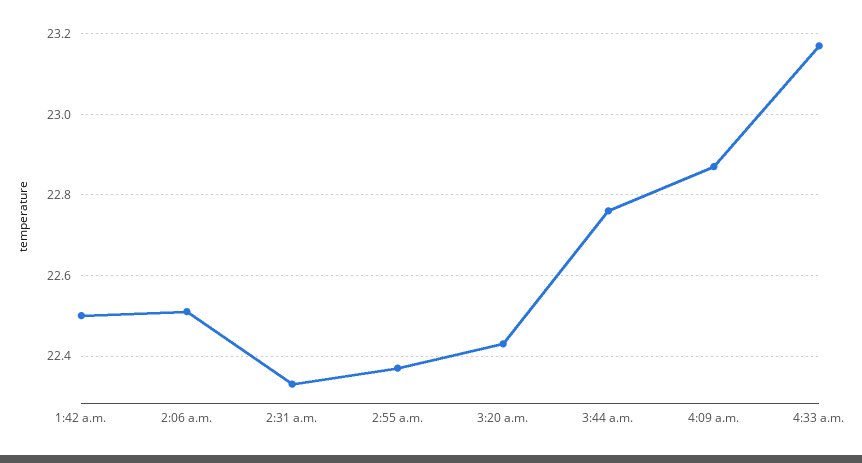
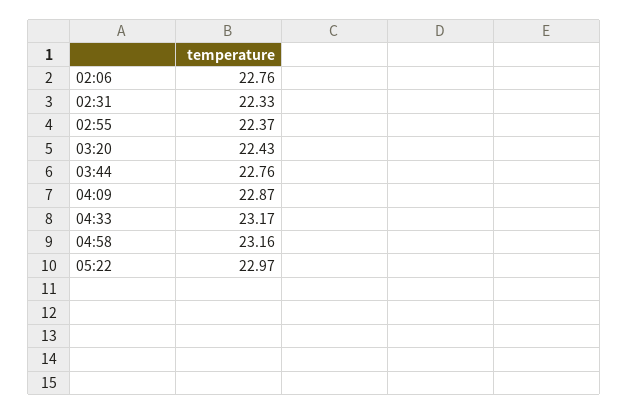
1:42 a.m.: 22.5 -> none
2:06 a.m.: 22.5 -> 22.76
04:58: none -> 23.16
05:22: none -> 22.97

